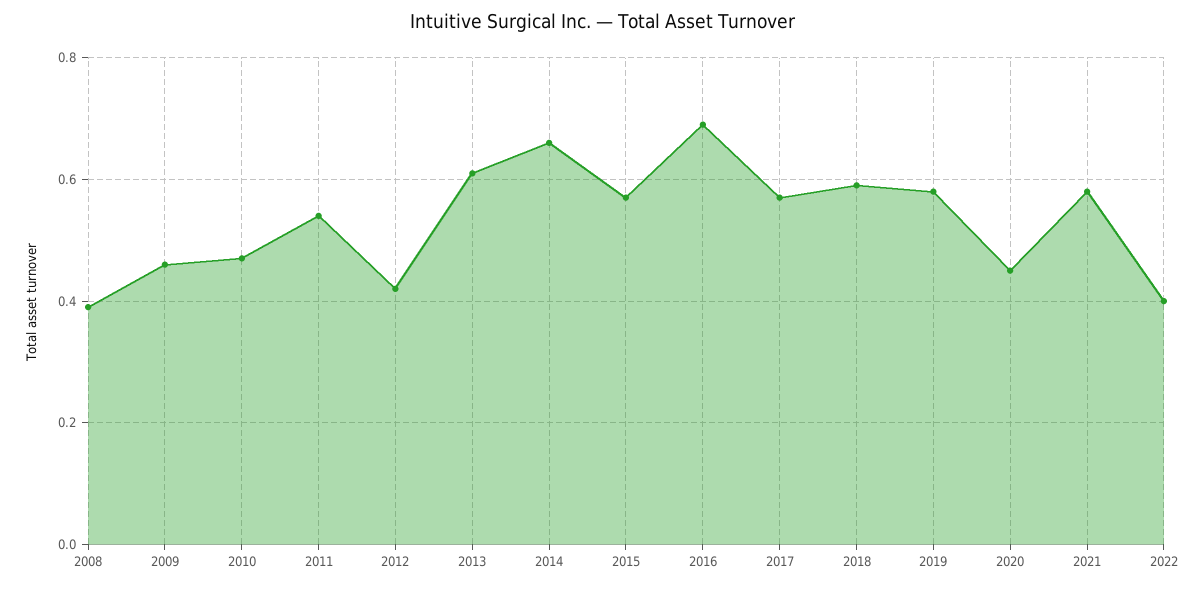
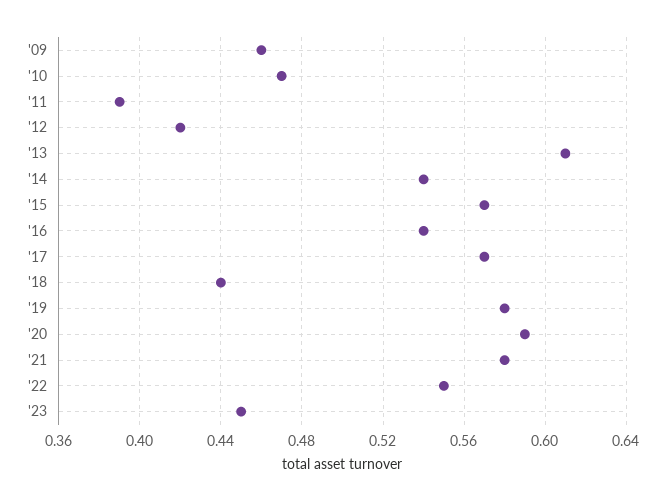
2008: 0.4 -> none
2011: 0.55 -> 0.39
2014: 0.65 -> 0.54
2016: 0.7 -> 0.54
2018: 0.6 -> 0.44
2020: 0.45 -> 0.59
2022: 0.4 -> 0.55
'23: none -> 0.45

